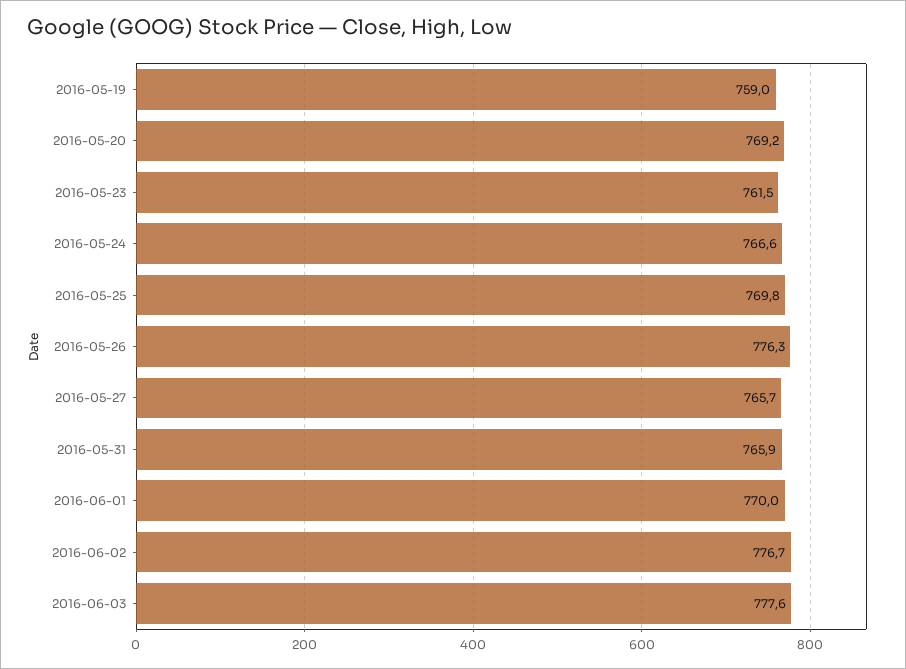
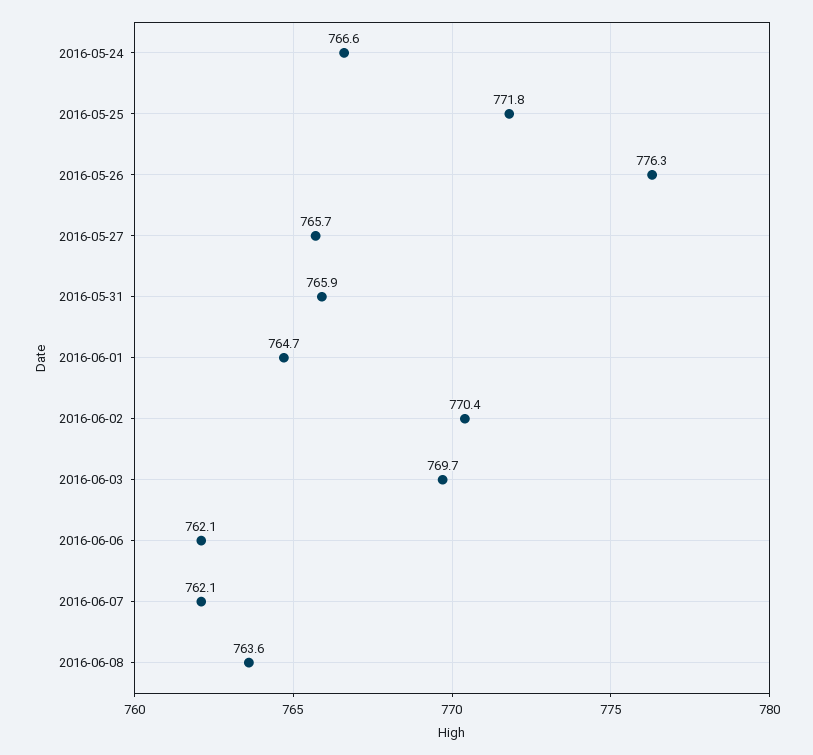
2016-05-19: 759 -> none
2016-05-20: 769.2 -> none
2016-05-23: 761.5 -> none
2016-05-25: 769.8 -> 771.8
2016-06-01: 770 -> 764.7
2016-06-02: 776.7 -> 770.4
2016-06-03: 777.6 -> 769.7
2016-06-06: none -> 762.1
2016-06-07: none -> 762.1
2016-06-08: none -> 763.6

